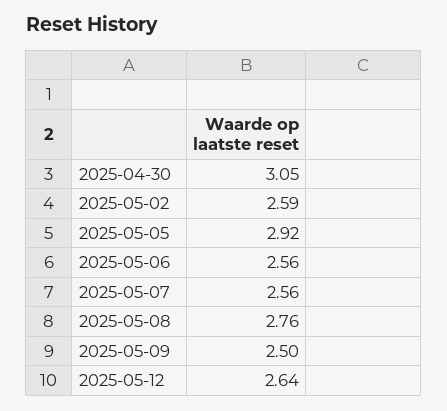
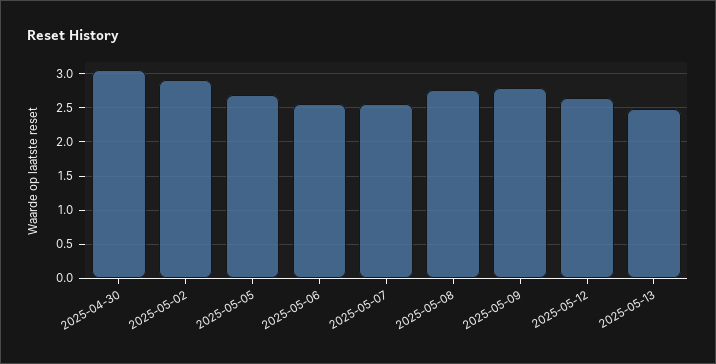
2025-05-02: 2.59 -> 2.9
2025-05-05: 2.92 -> 2.7
2025-05-09: 2.5 -> 2.8
2025-05-13: none -> 2.5

